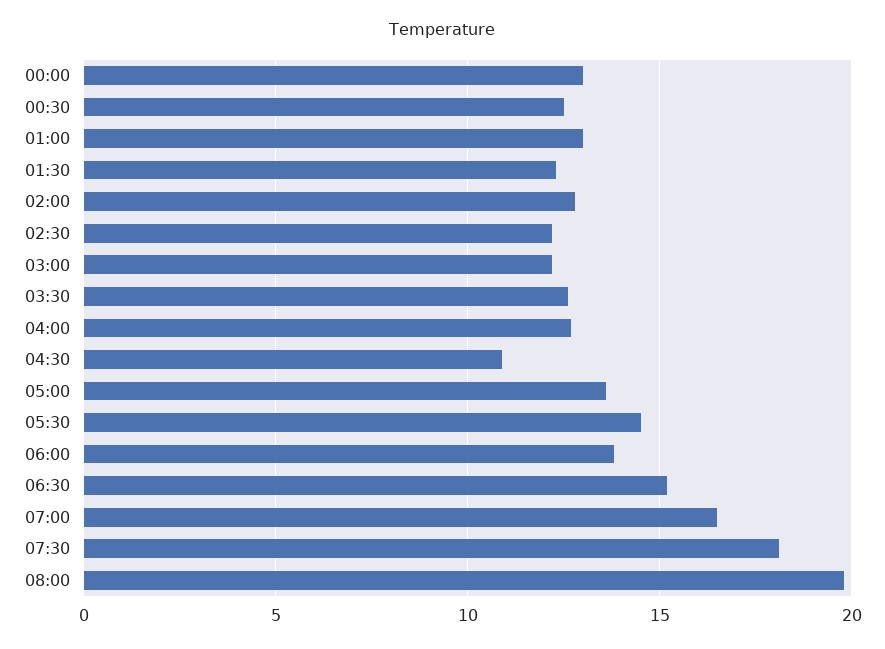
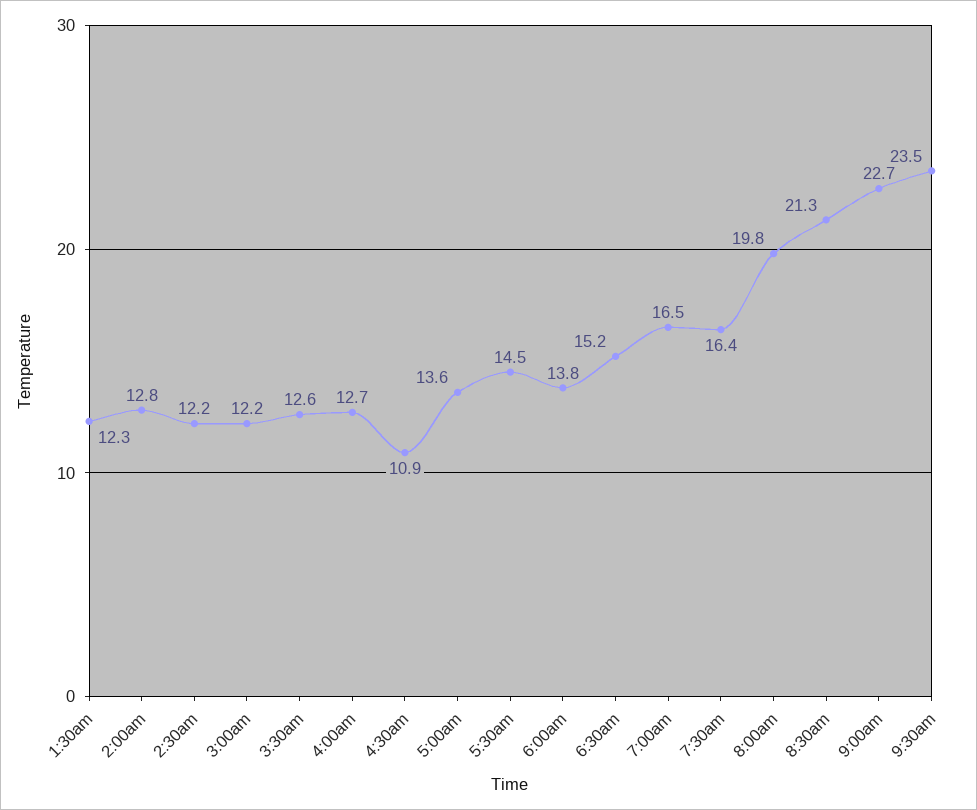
00:00: 13 -> none
00:30: 12.5 -> none
01:00: 13 -> none
07:30: 18 -> 16.4
8:30am: none -> 21.3
9:00am: none -> 22.7
9:30am: none -> 23.5

